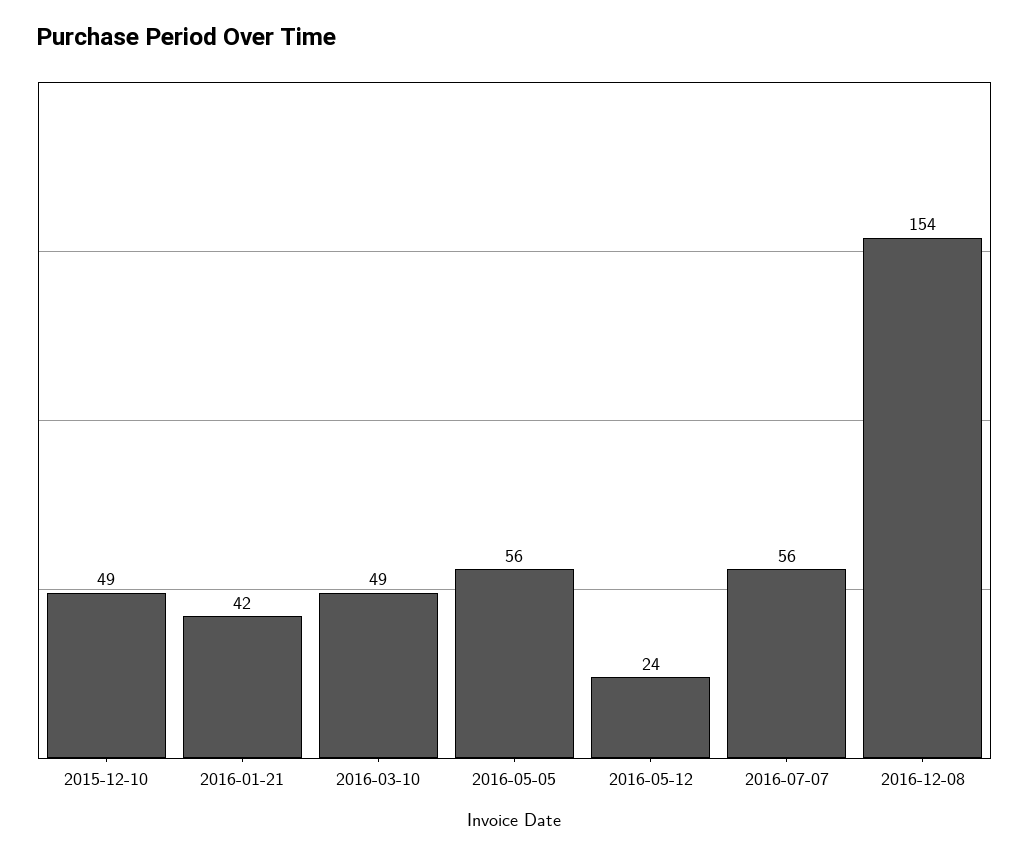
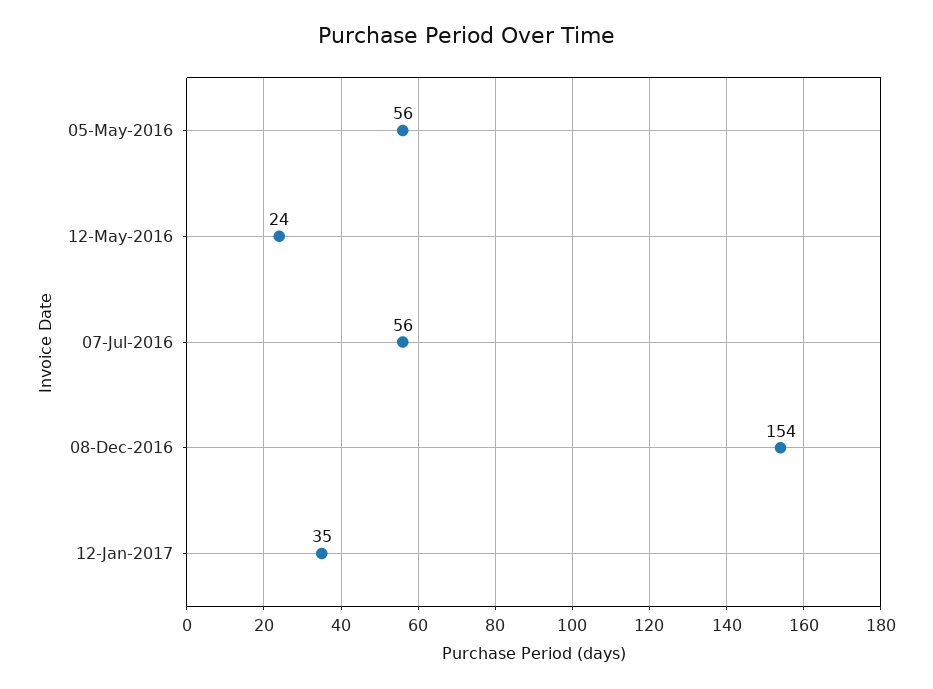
2015-12-10: 49 -> none
2016-01-21: 42 -> none
2016-03-10: 49 -> none
12-Jan-2017: none -> 35

